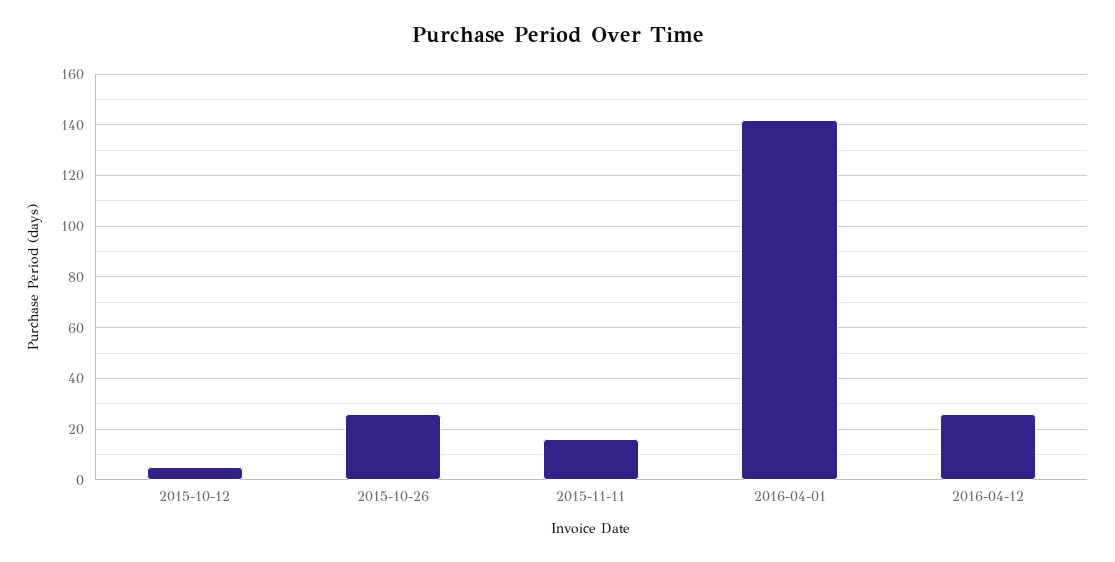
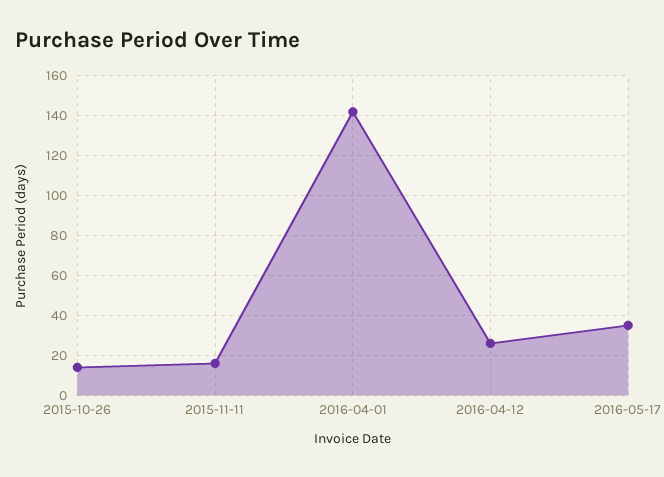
2015-10-12: 5 -> none
2015-10-26: 25 -> 15
2016-05-17: none -> 35

